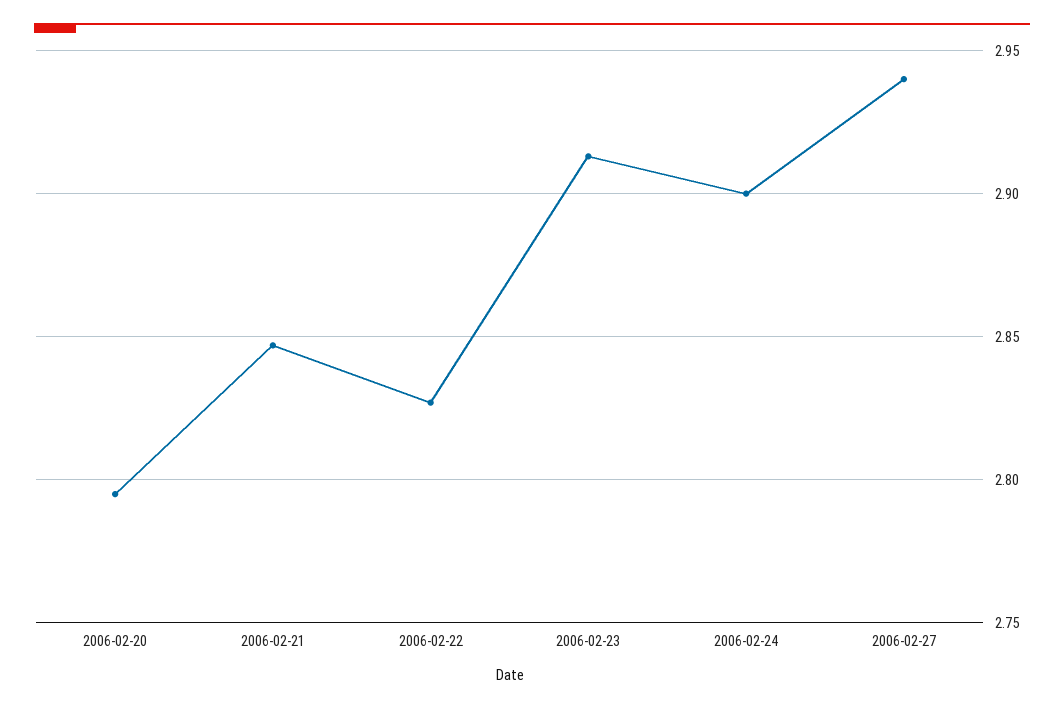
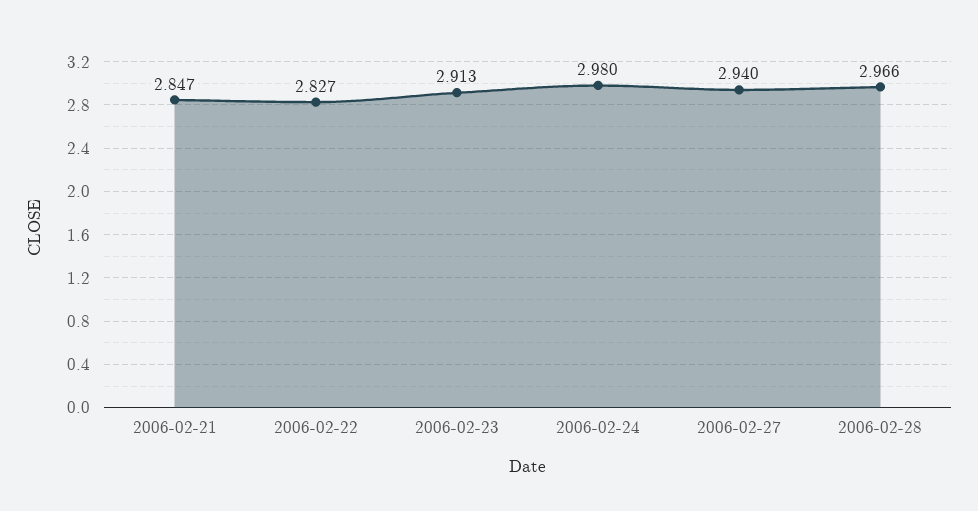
2006-02-20: 2.795 -> none
2006-02-24: 2.9 -> 2.98
2006-02-28: none -> 2.966

